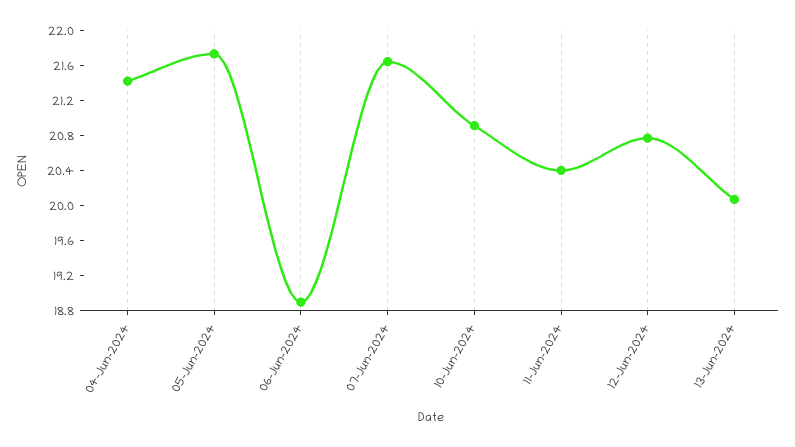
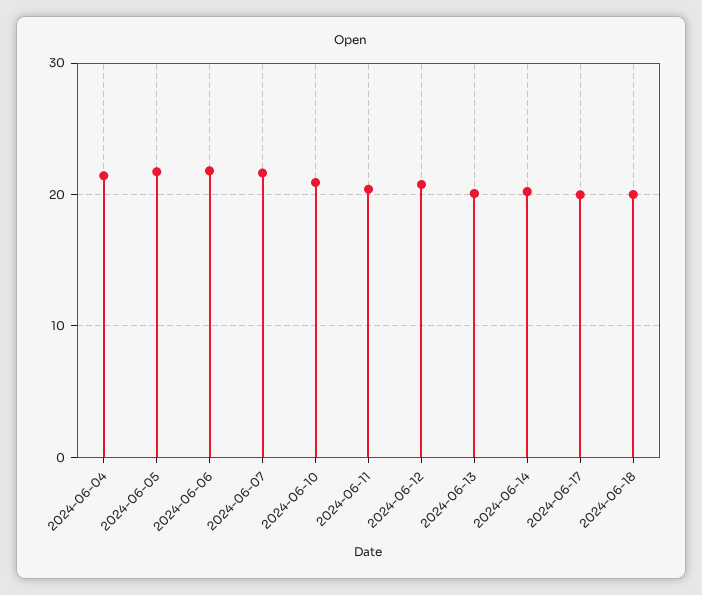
06-Jun-2024: 18.9 -> 22
2024-06-14: none -> 20
2024-06-17: none -> 20
2024-06-18: none -> 20

